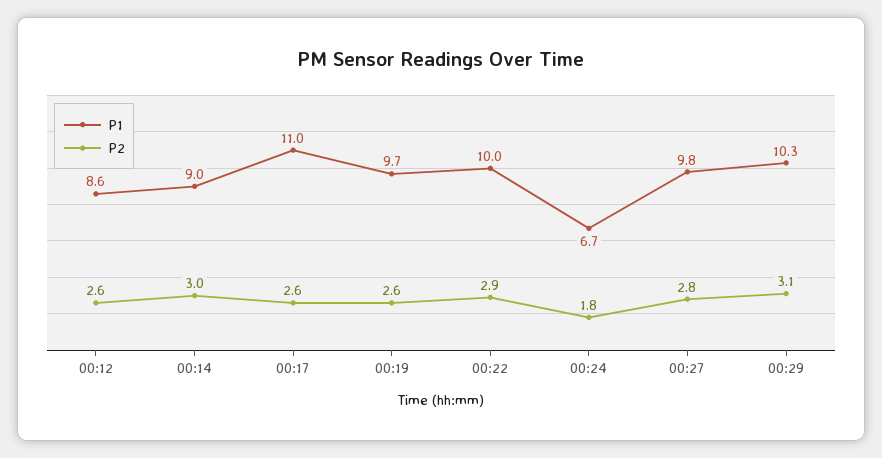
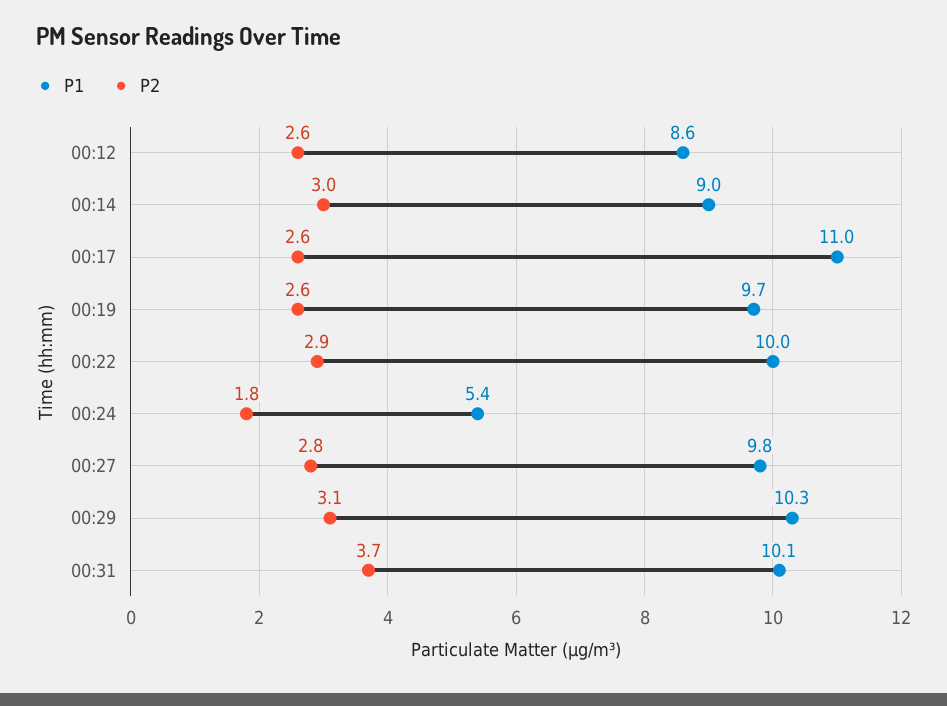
P1, 00:24: 6.7 -> 5.4
P1, 00:31: none -> 10.1
P2, 00:31: none -> 3.7

